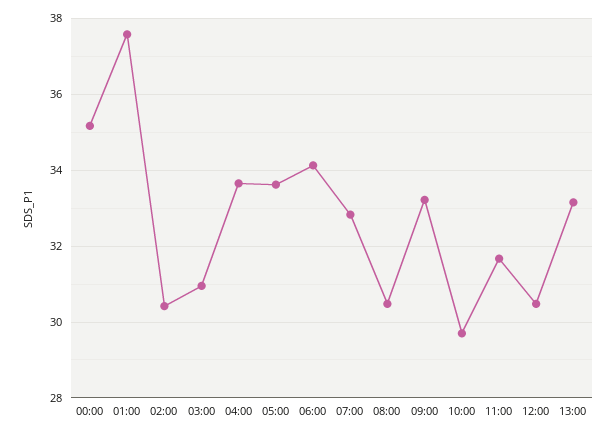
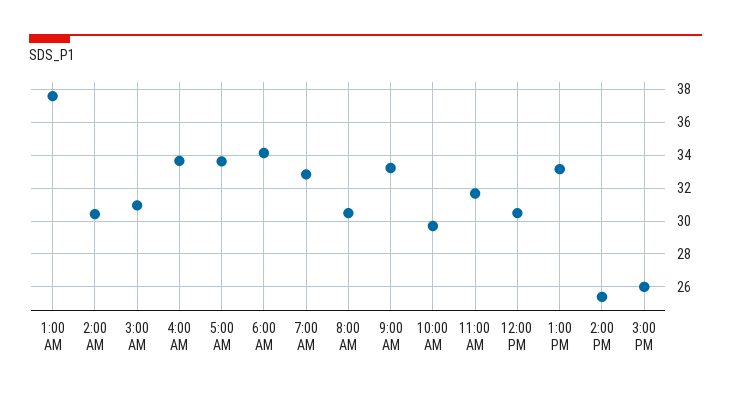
00:00: 35.2 -> none
2:00 PM: none -> 25.5
3:00 PM: none -> 26

